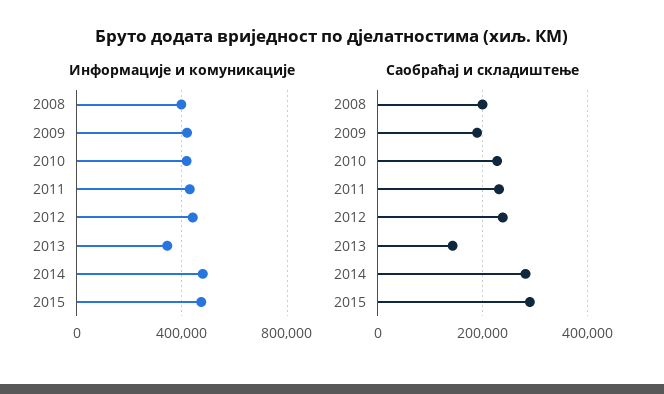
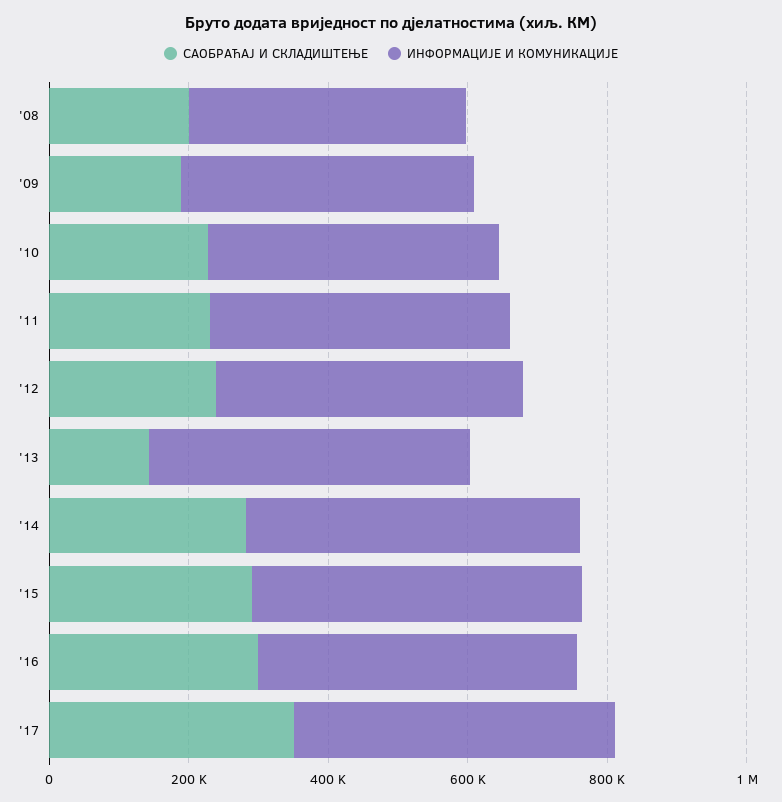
Информације и комуникације, 2013: 350000 -> 450000
Саобраћај и складиштење, '16: none -> 300000
Информације и комуникације, '16: none -> 450000
Саобраћај и складиштење, '17: none -> 350000
Информације и комуникације, '17: none -> 450000

